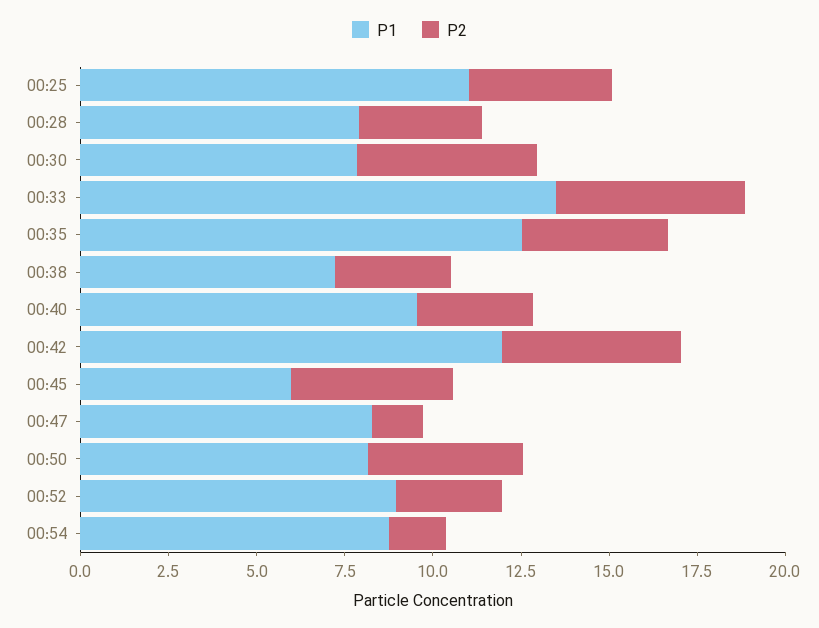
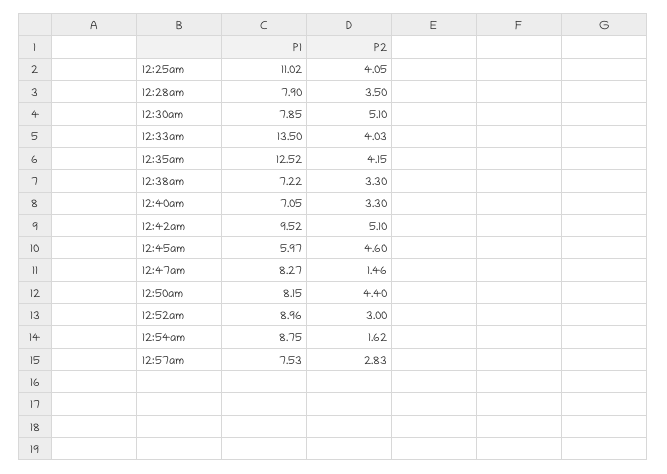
P2, 00:33: 5.5 -> 4.03
P1, 00:40: 9.5 -> 7.05
P1, 00:42: 12 -> 9.52
P1, 12:57am: none -> 7.53
P2, 12:57am: none -> 2.83

